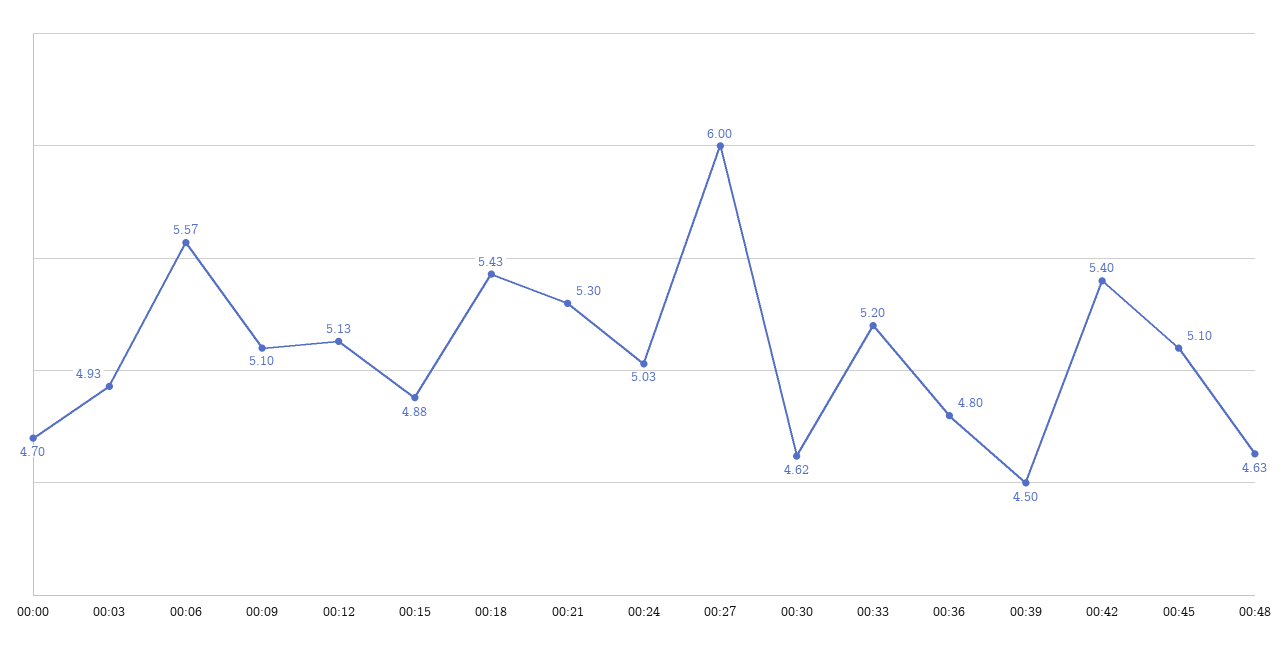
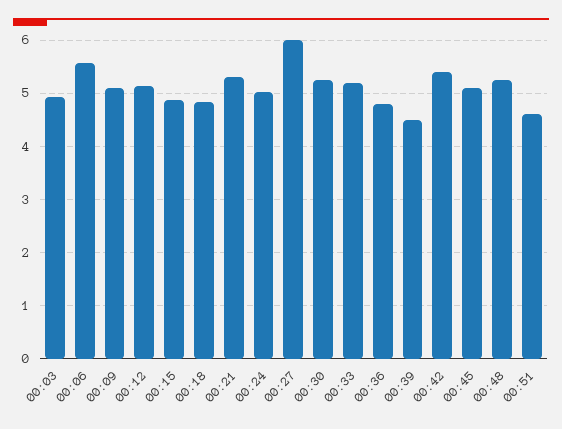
00:00: 4.7 -> none
00:18: 5.43 -> 4.8
00:30: 4.62 -> 5.2
00:48: 4.63 -> 5.2
00:51: none -> 4.6

